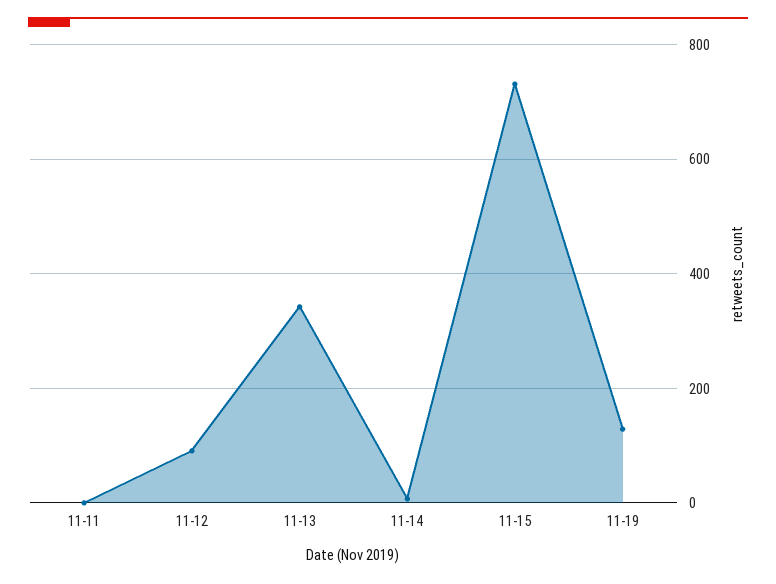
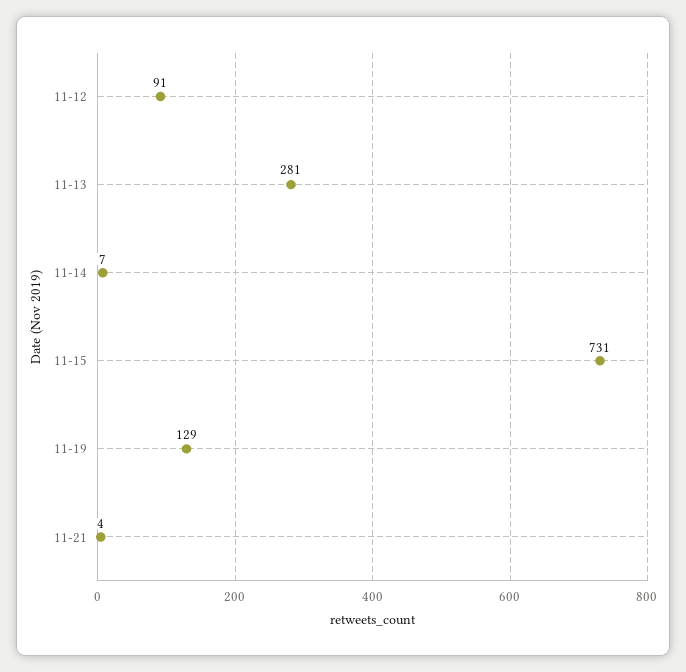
11-11: 0 -> none
11-13: 340 -> 281
11-21: none -> 4

